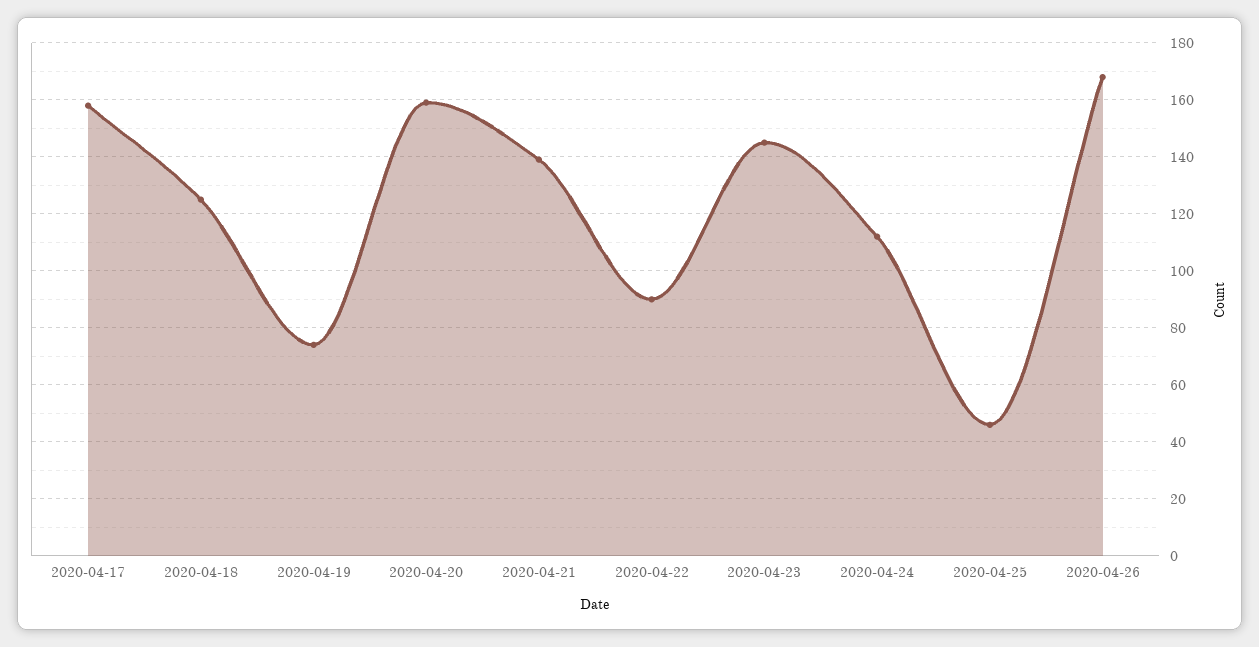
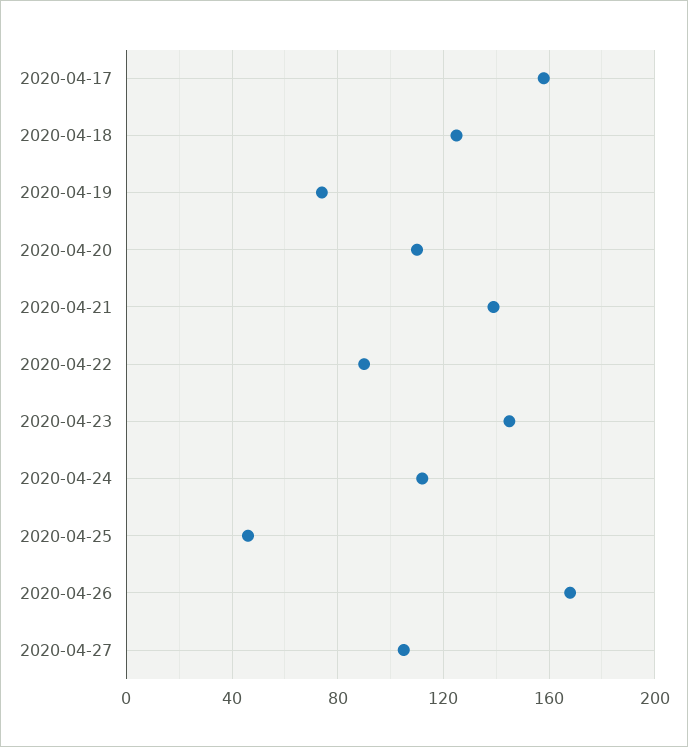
2020-04-20: 160 -> 110
2020-04-27: none -> 105

